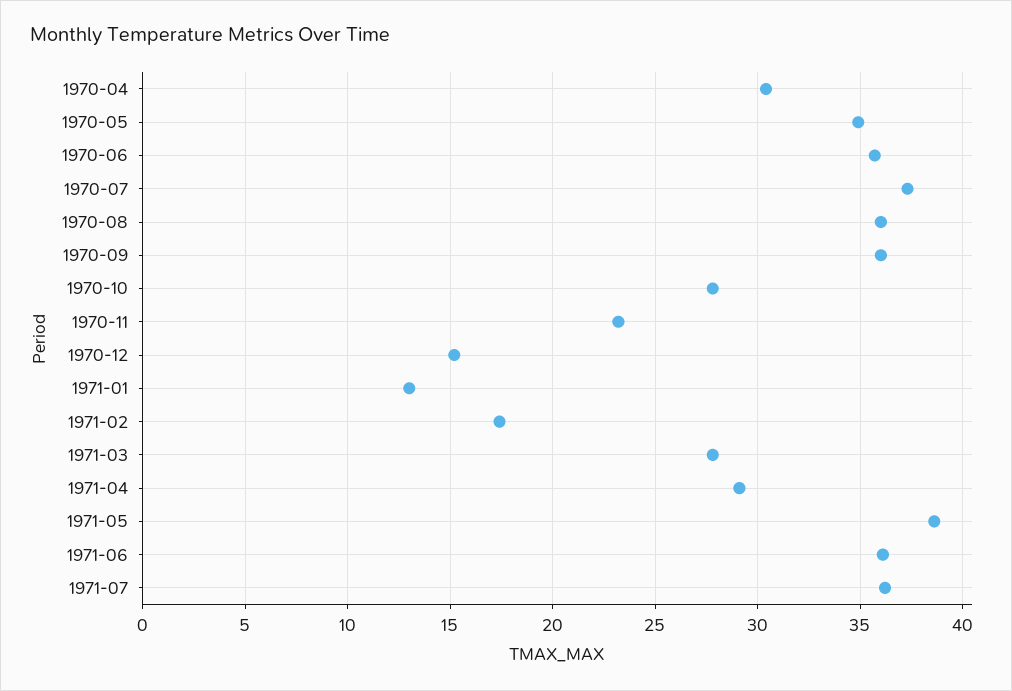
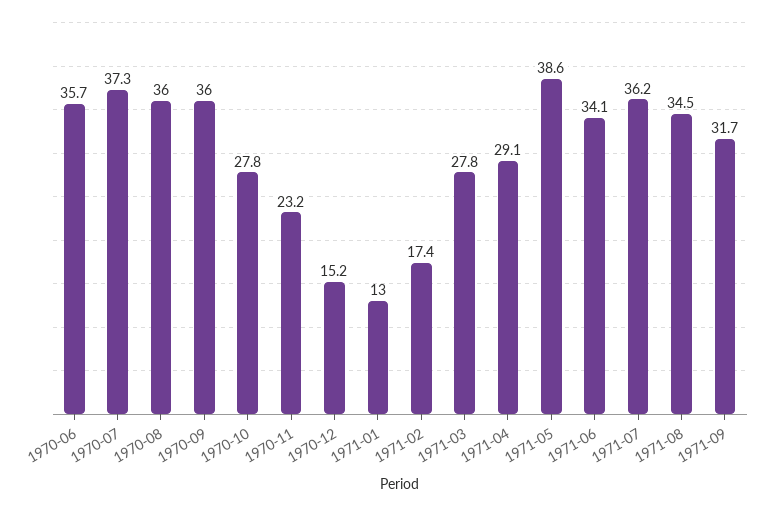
1970-04: 30.5 -> none
1970-05: 35 -> none
1971-06: 36 -> 34.1
1971-08: none -> 34.5
1971-09: none -> 31.7

